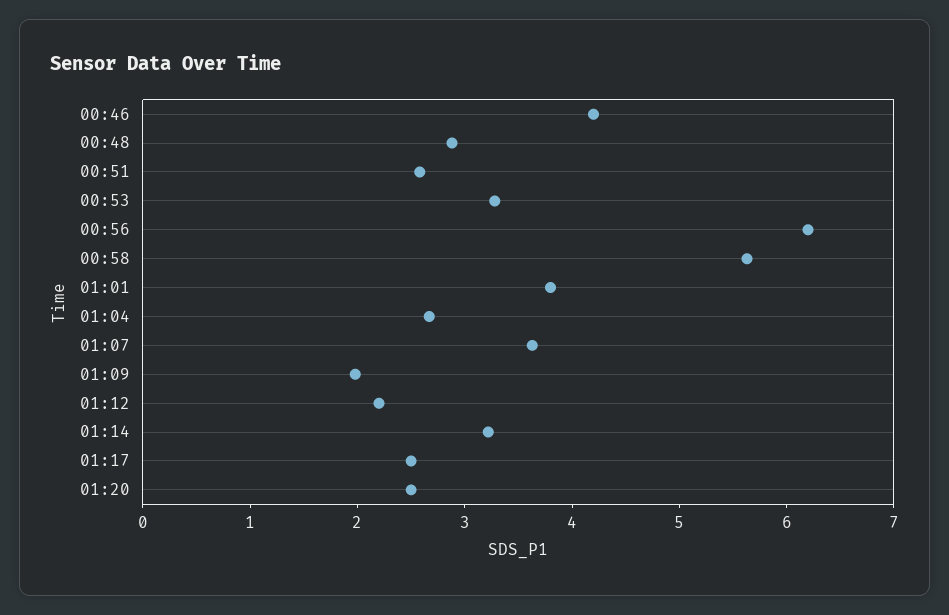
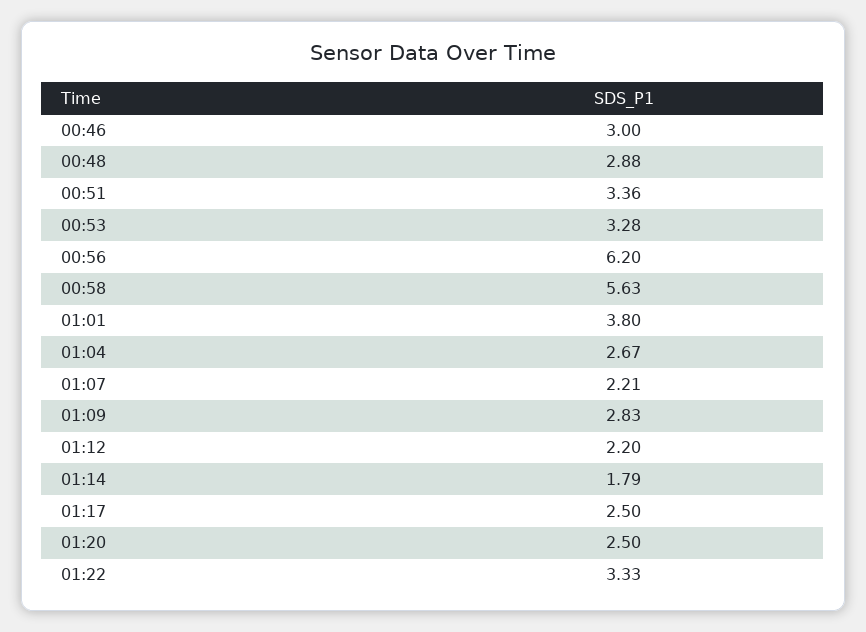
00:46: 4.2 -> 3
00:51: 2.6 -> 3.36
01:07: 3.6 -> 2.21
01:09: 2 -> 2.83
01:14: 3.2 -> 1.79
01:22: none -> 3.33

